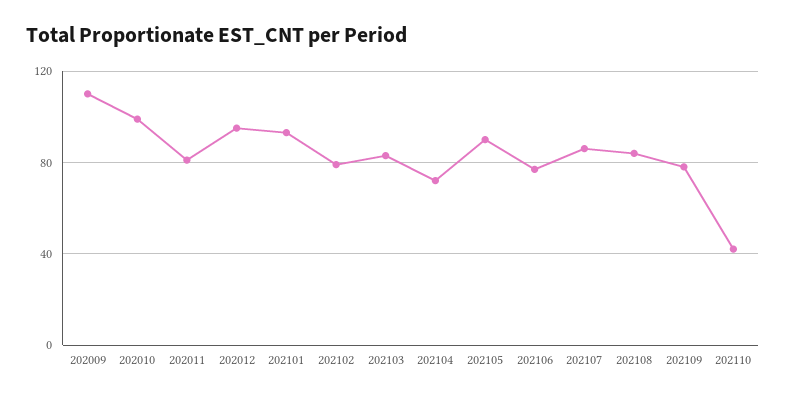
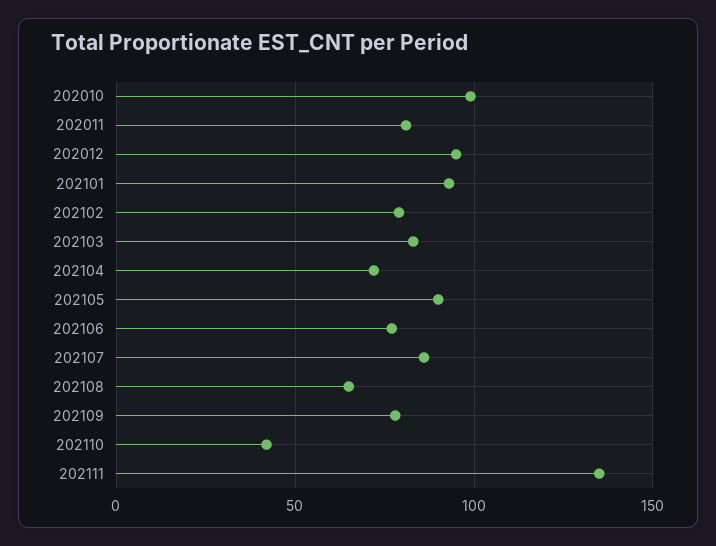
202009: 110 -> none
202108: 85 -> 65
202111: none -> 135

